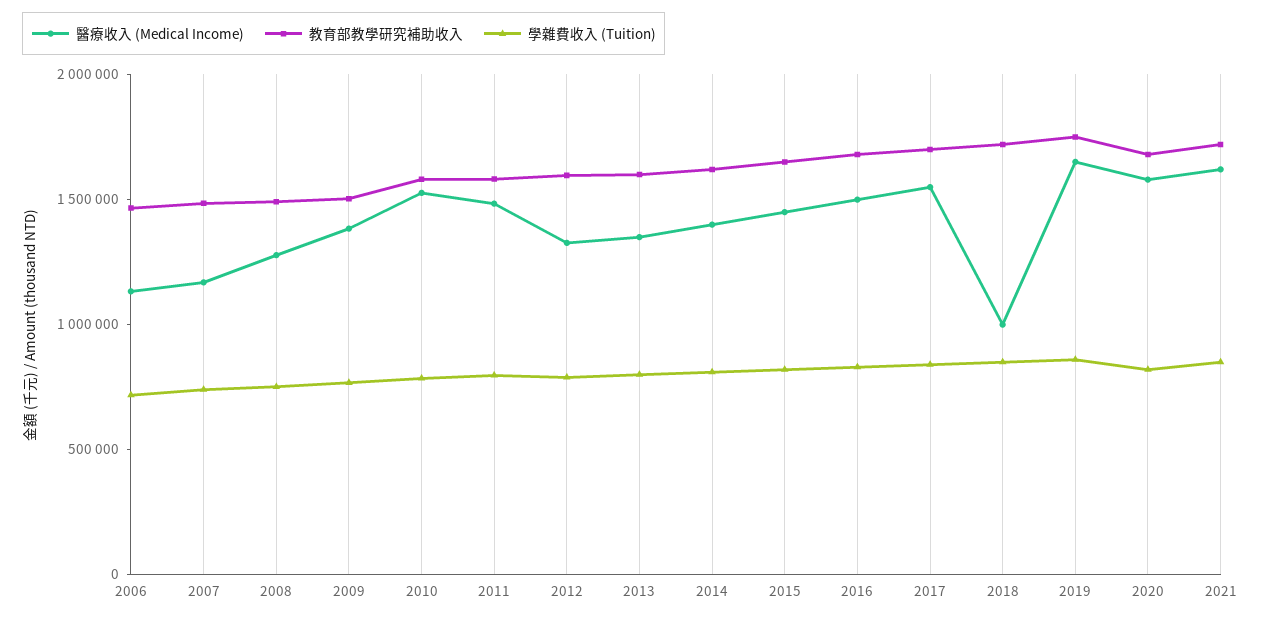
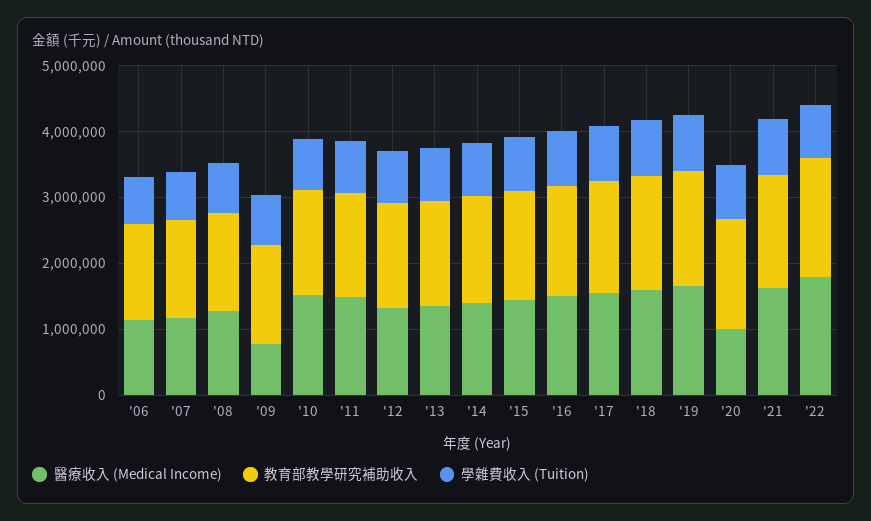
醫療收入 (Medical Income), 2009: 1400000 -> 800000
醫療收入 (Medical Income), 2018: 1000000 -> 1600000
醫療收入 (Medical Income), 2020: 1600000 -> 1000000
醫療收入 (Medical Income), '22: none -> 1800000
教育部教學研究補助收入, '22: none -> 1800000
學雜費收入 (Tuition), '22: none -> 800000

